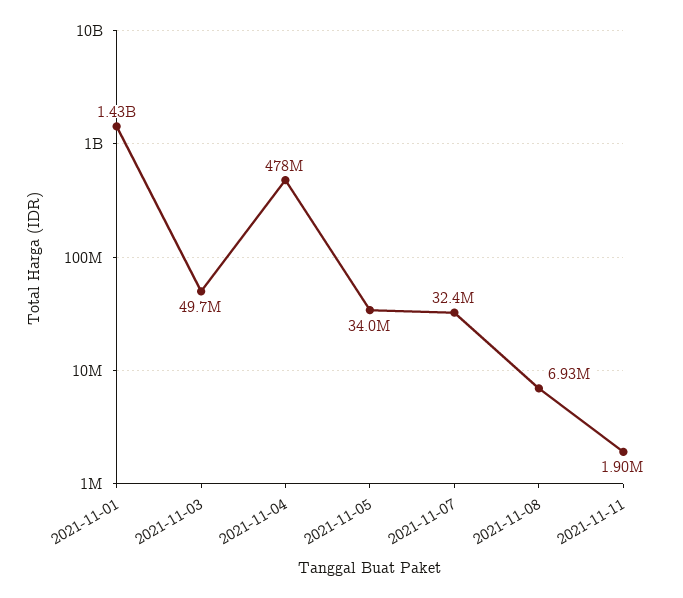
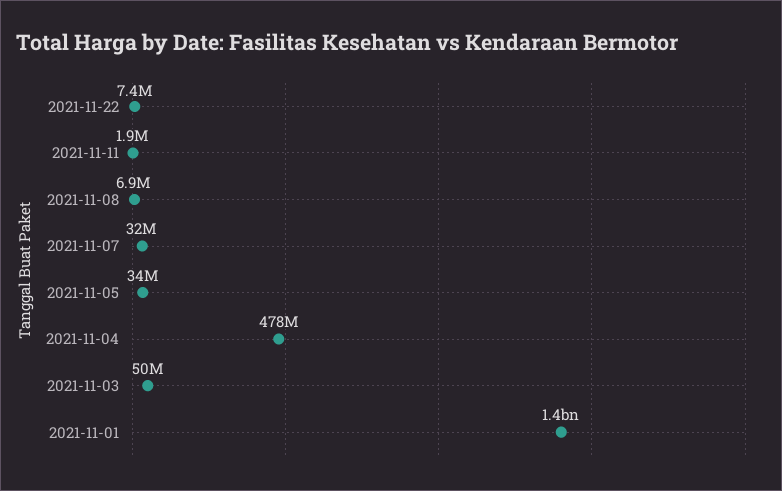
2021-11-22: none -> 7400000

